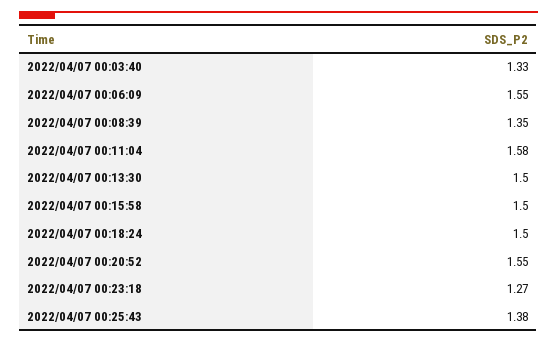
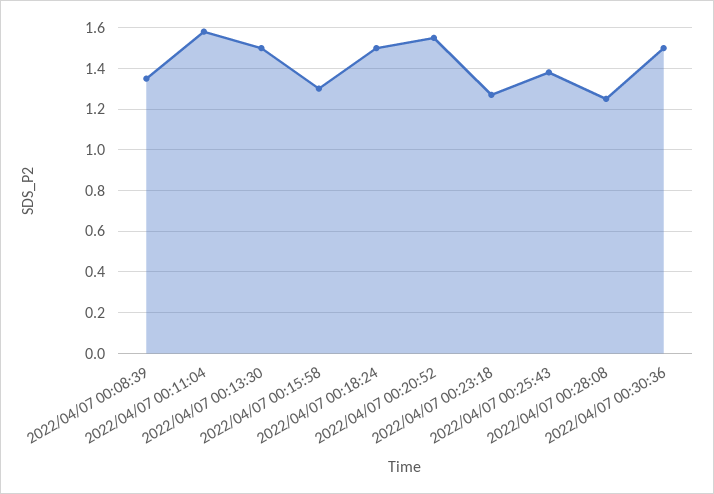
2022/04/07 00:03:40: 1.33 -> none
2022/04/07 00:06:09: 1.55 -> none
2022/04/07 00:15:58: 1.5 -> 1.3
2022/04/07 00:28:08: none -> 1.25
2022/04/07 00:30:36: none -> 1.5

